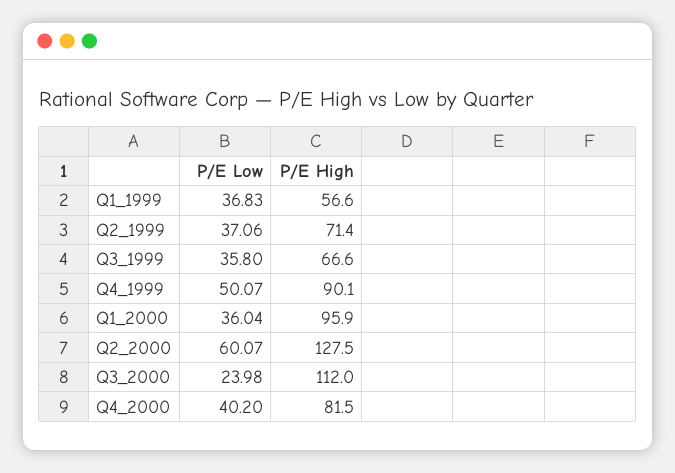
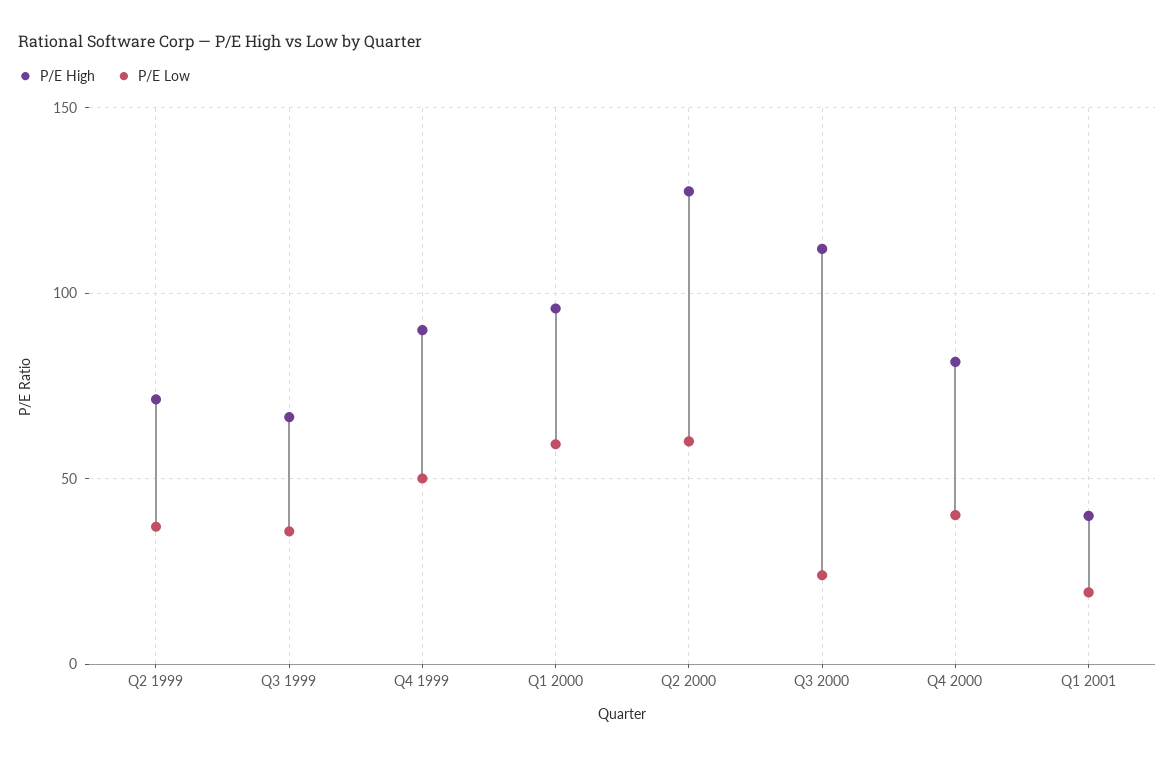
P/E Low, Q1_1999: 36.83 -> none
P/E High, Q1_1999: 56.6 -> none
P/E Low, Q1_2000: 36.04 -> 60
P/E High, Q1 2001: none -> 40
P/E Low, Q1 2001: none -> 20

